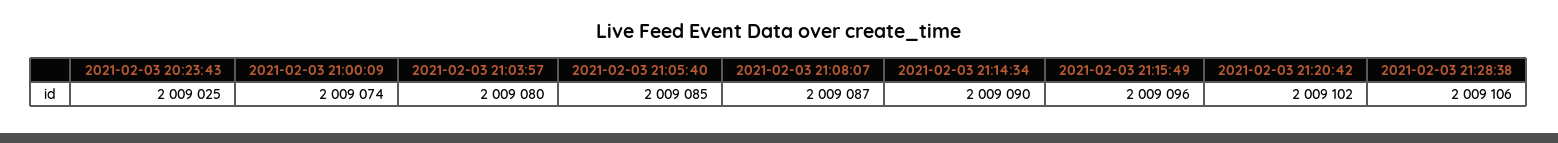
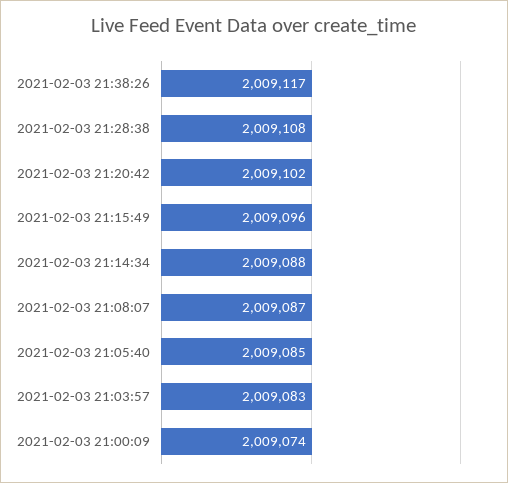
2021-02-03 20:23:43: 2009025 -> none
2021-02-03 21:03:57: 2009080 -> 2009083
2021-02-03 21:14:34: 2009090 -> 2009088
2021-02-03 21:28:38: 2009106 -> 2009108
2021-02-03 21:38:26: none -> 2009117

